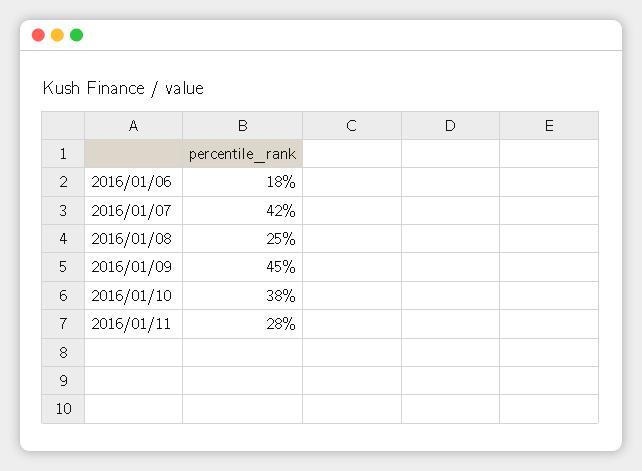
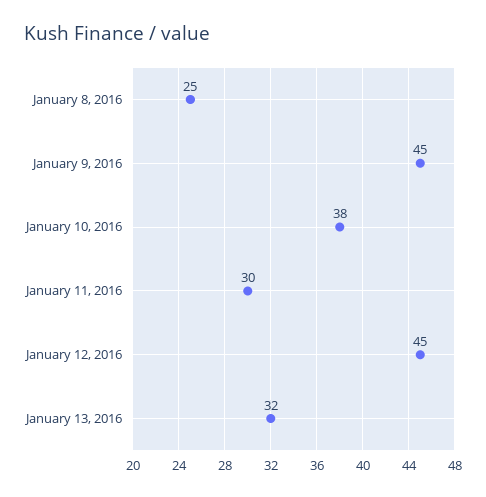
2016/01/06: 18 -> none
2016/01/07: 42 -> none
2016/01/11: 28 -> 30
January 12, 2016: none -> 45
January 13, 2016: none -> 32

